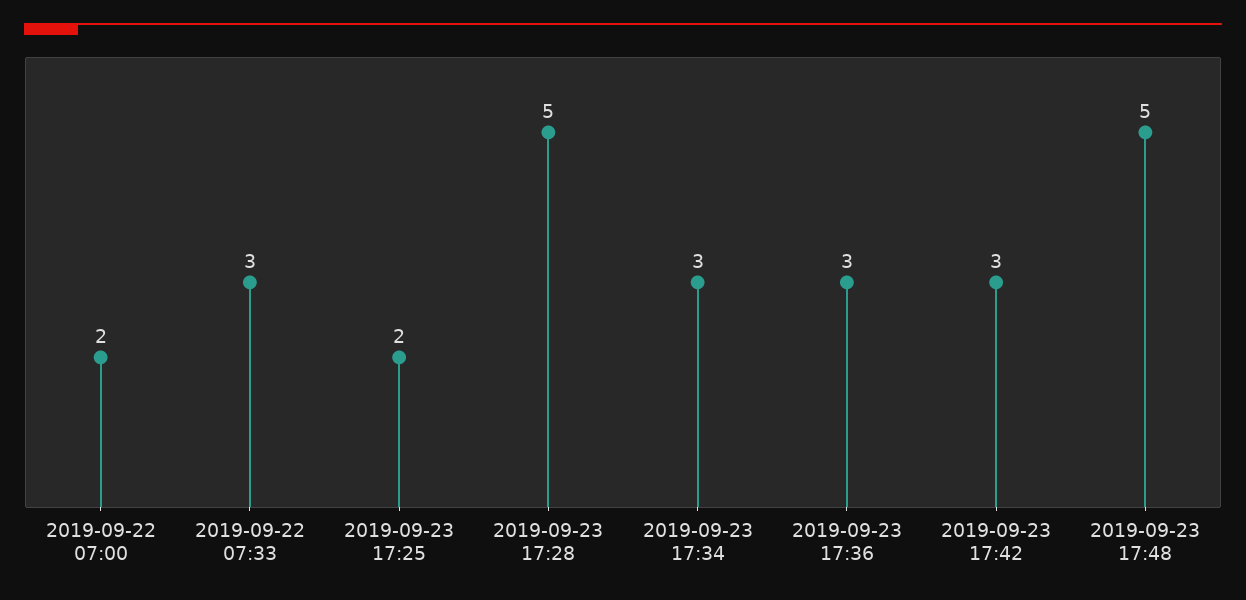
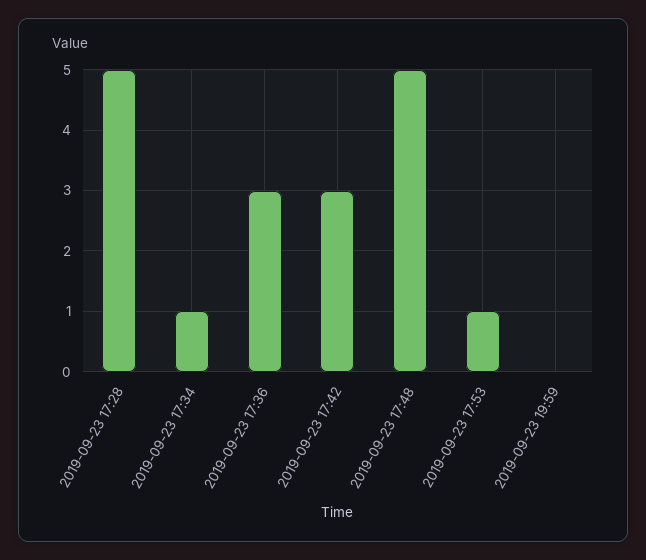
2019-09-22 07:00: 2 -> none
2019-09-22 07:33: 3 -> none
2019-09-23 17:25: 2 -> none
2019-09-23 17:34: 3 -> 1
2019-09-23 17:53: none -> 1
2019-09-23 19:59: none -> 0

